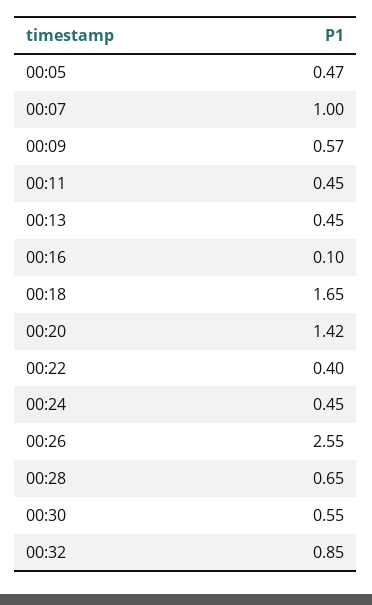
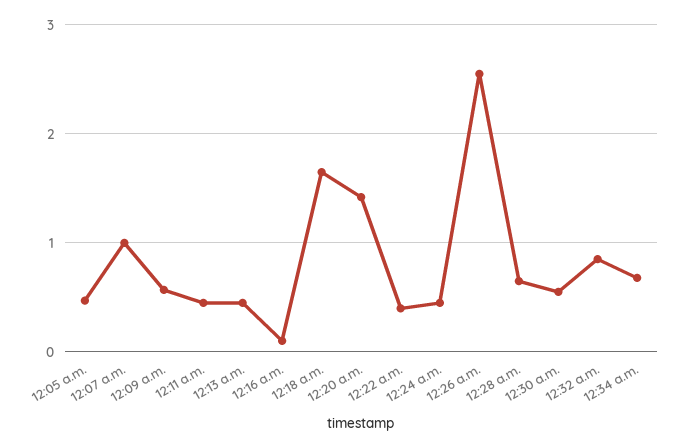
12:34 a.m.: none -> 0.7

